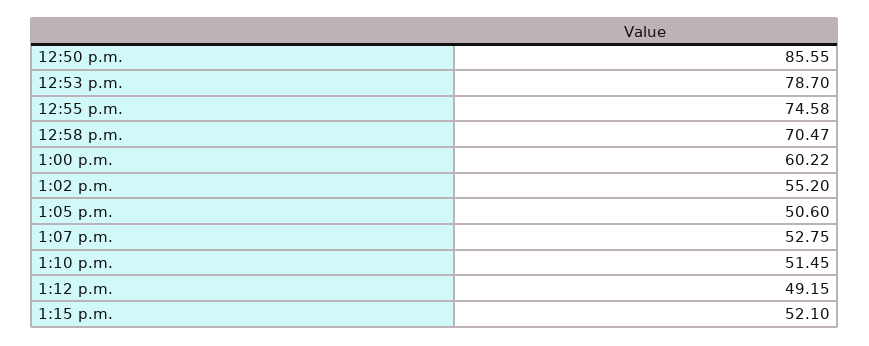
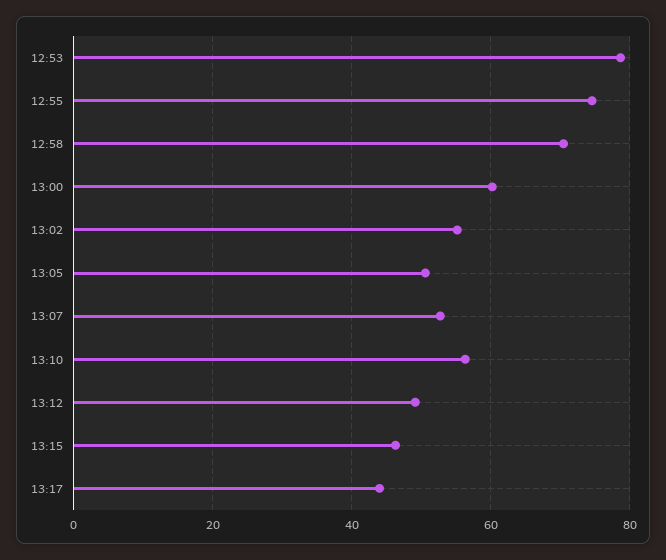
12:50 p.m.: 85.55 -> none
1:10 p.m.: 51.45 -> 56
1:15 p.m.: 52.1 -> 46
13:17: none -> 44

